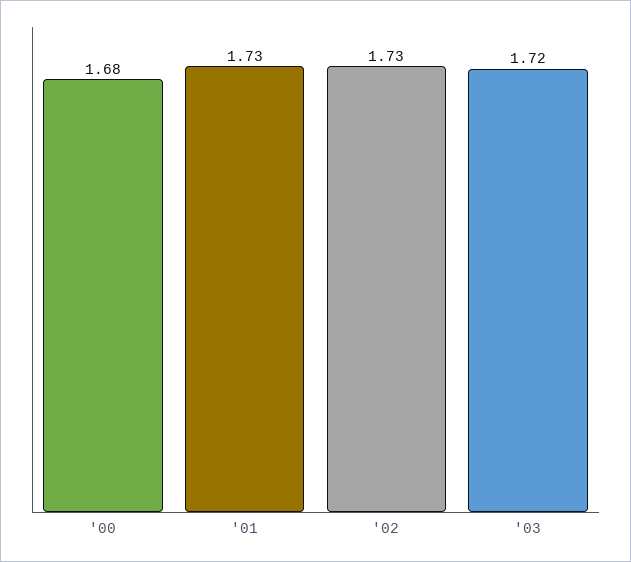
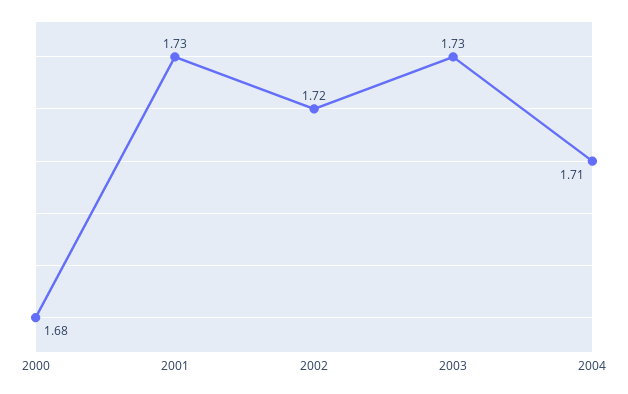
'02: 1.73 -> 1.72
'03: 1.72 -> 1.73
2004: none -> 1.71

